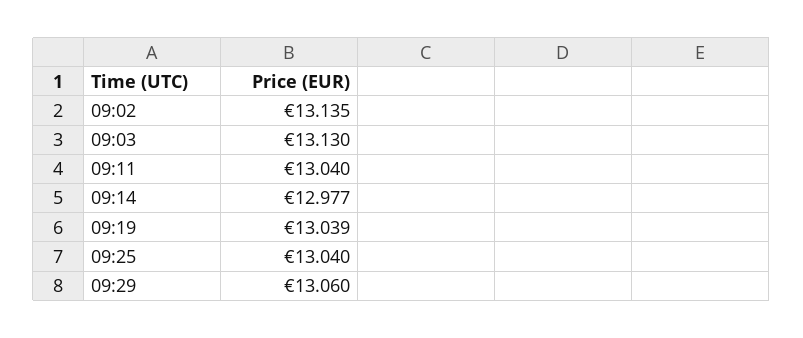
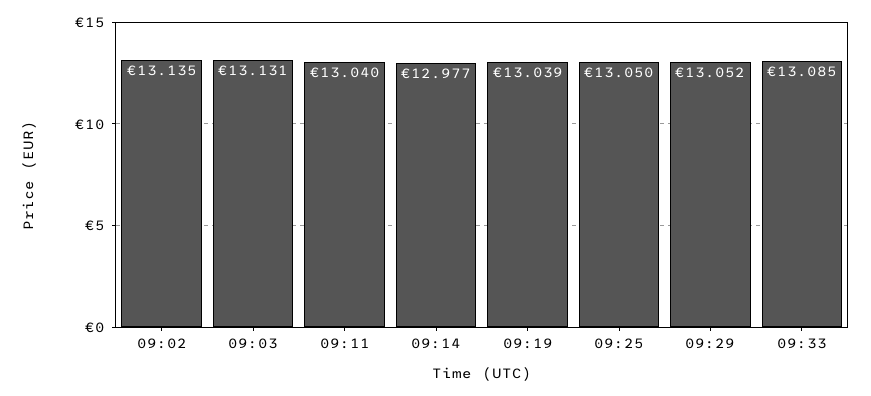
09:03: 13.13 -> 13.131
09:25: 13.04 -> 13.05
09:29: 13.06 -> 13.052
09:33: none -> 13.085

